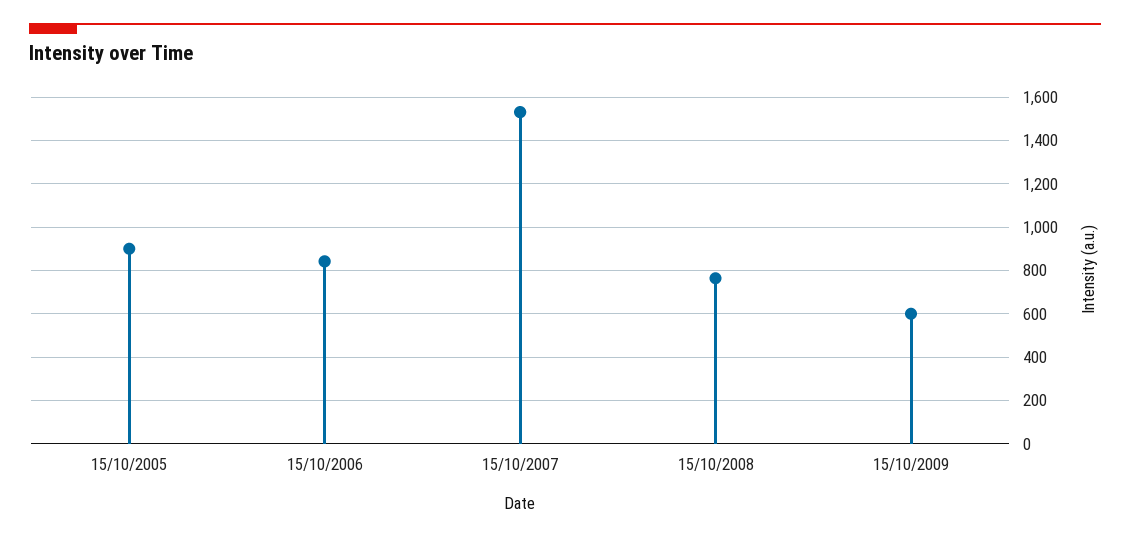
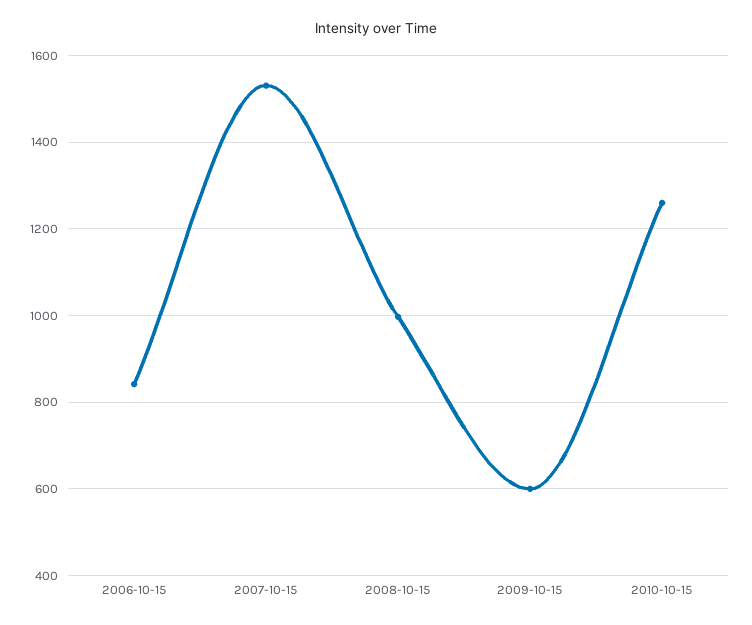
15/10/2005: 900 -> none
15/10/2008: 750 -> 1000
2010-10-15: none -> 1260

